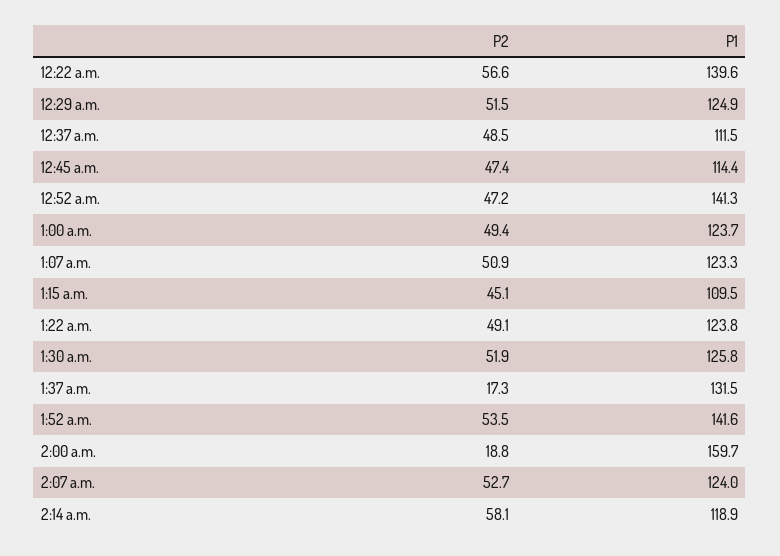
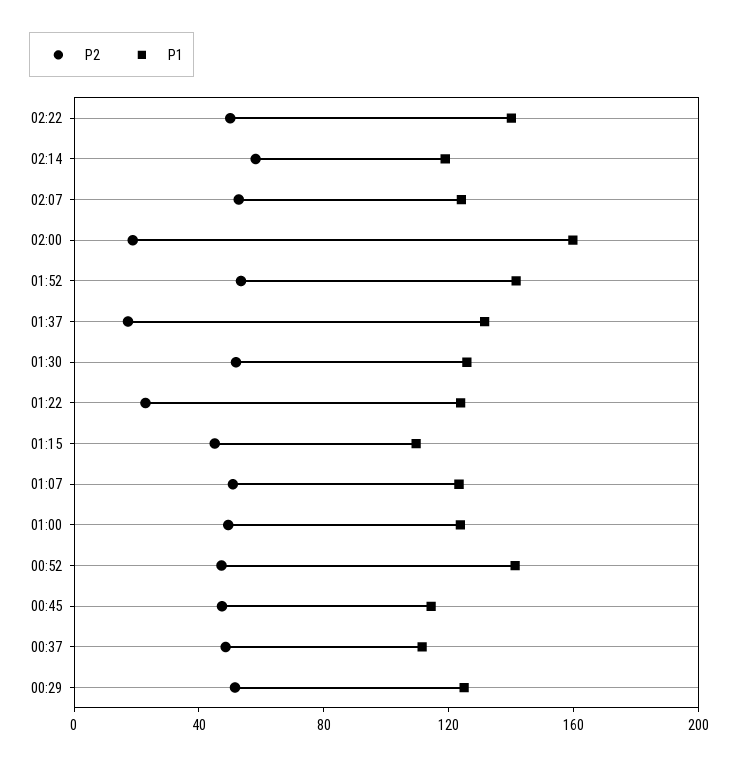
P2, 12:22 a.m.: 56.6 -> none
P1, 12:22 a.m.: 139.6 -> none
P2, 1:22 a.m.: 49.1 -> 20
P2, 02:22: none -> 50
P1, 02:22: none -> 140

